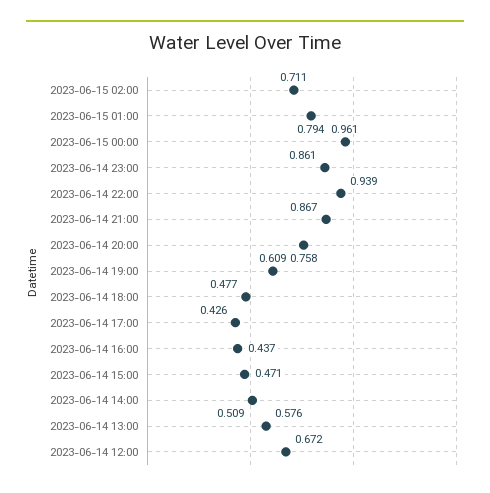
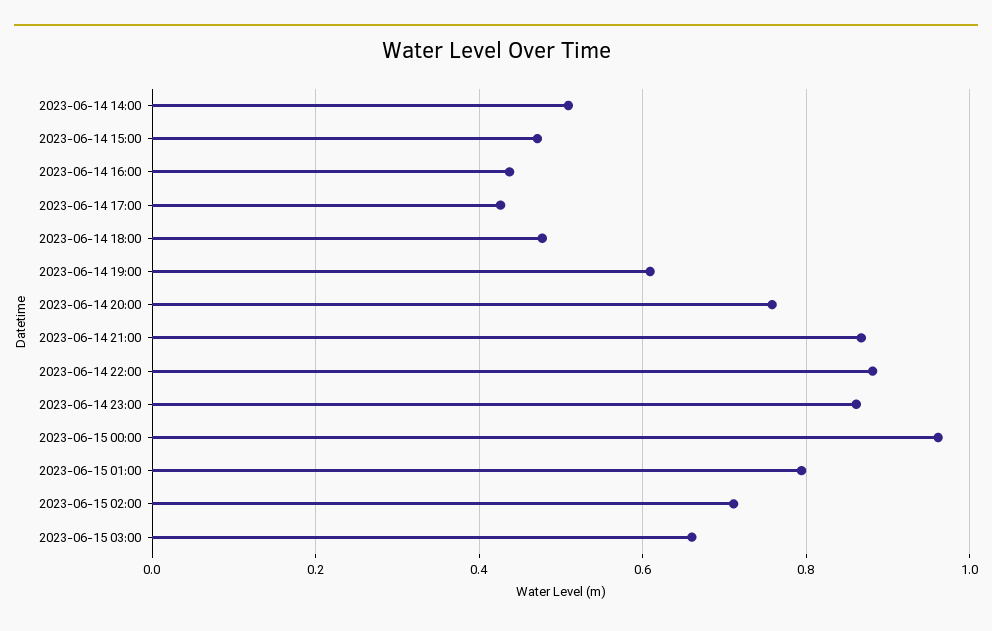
2023-06-14 22:00: 0.939 -> 0.88
2023-06-14 13:00: 0.576 -> none
2023-06-14 12:00: 0.672 -> none
2023-06-15 03:00: none -> 0.66

